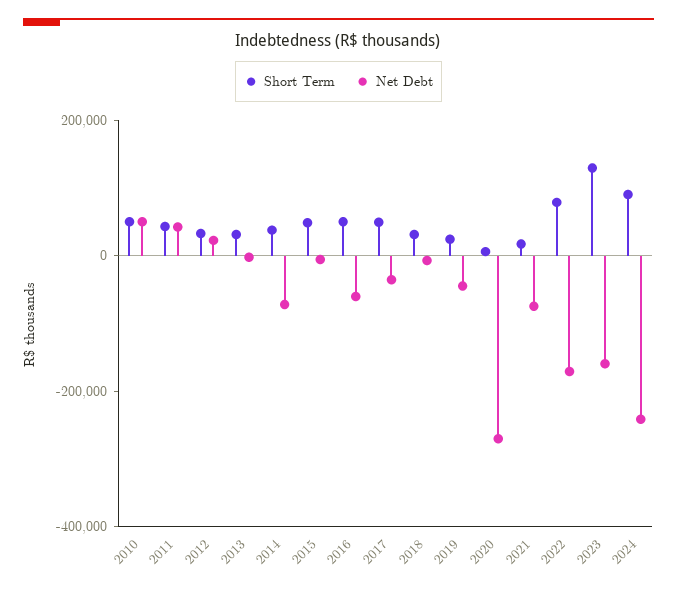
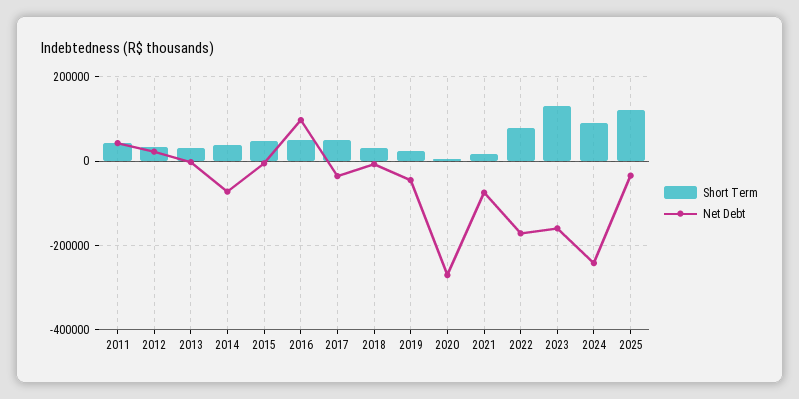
Short Term, 2010: 50000 -> none
Net Debt, 2010: 50000 -> none
Net Debt, 2016: -50000 -> 100000
Short Term, 2025: none -> 120000
Net Debt, 2025: none -> -40000

